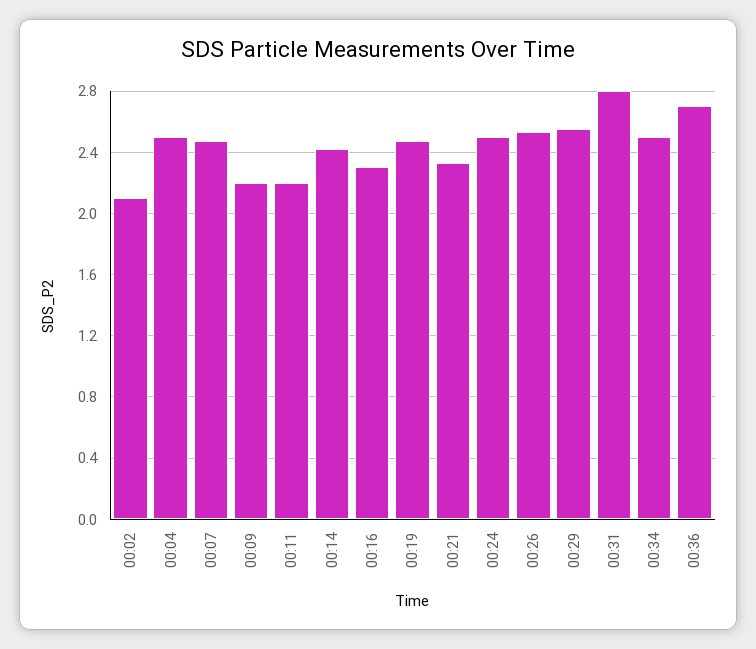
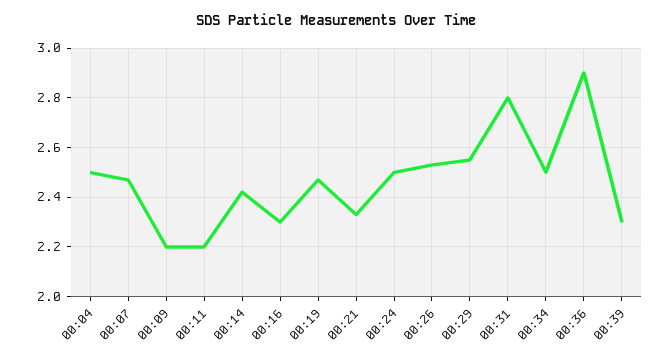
00:02: 2.1 -> none
00:36: 2.7 -> 2.9
00:39: none -> 2.3

